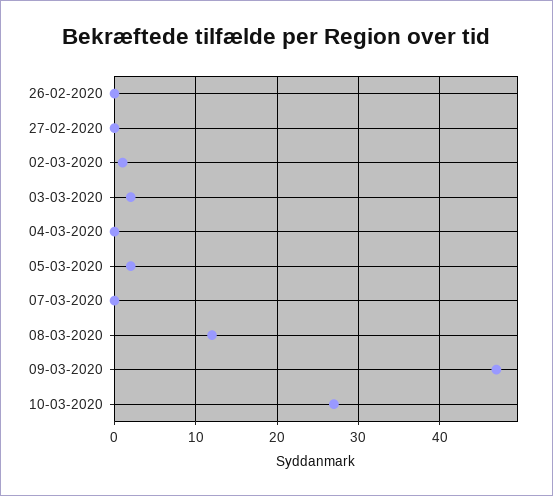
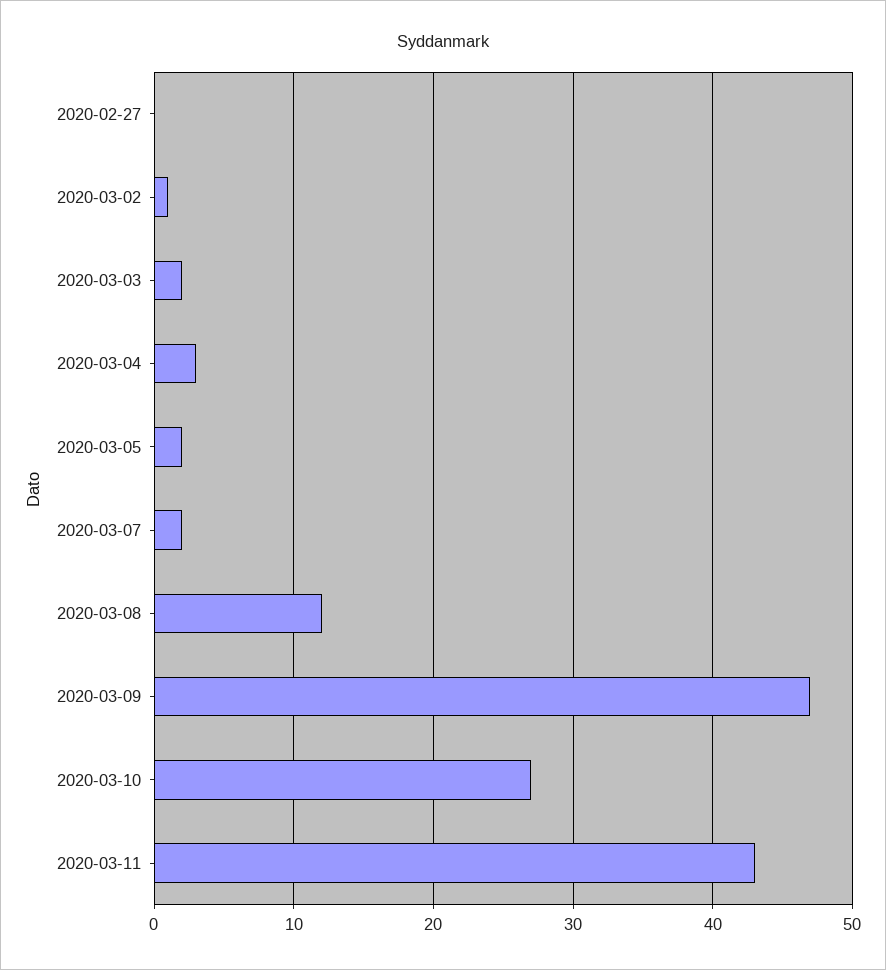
26-02-2020: 0 -> none
04-03-2020: 0 -> 3
07-03-2020: 0 -> 2
2020-03-11: none -> 43

